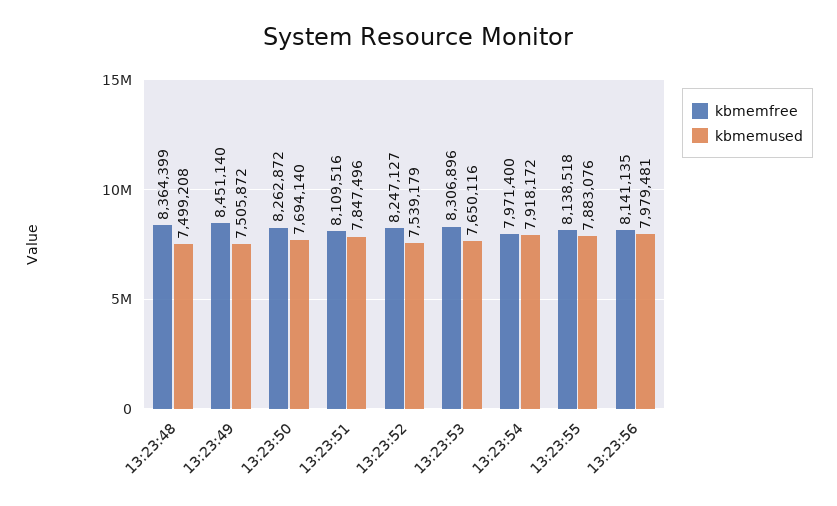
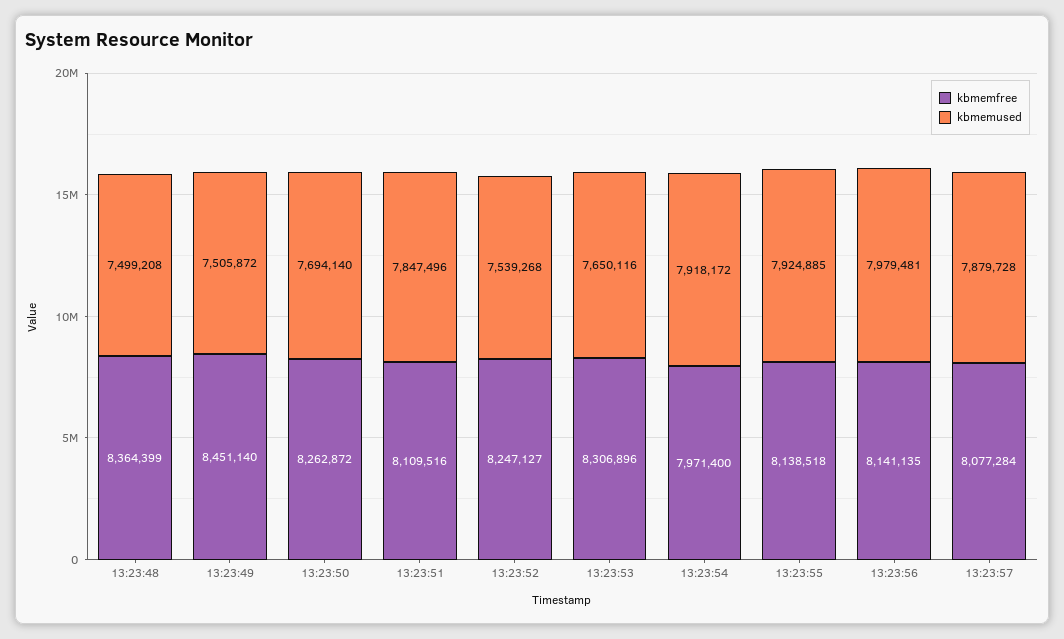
kbmemused, 13:23:52: 7539179 -> 7539268
kbmemused, 13:23:55: 7883076 -> 7924885
kbmemfree, 13:23:57: none -> 8077284
kbmemused, 13:23:57: none -> 7879728

